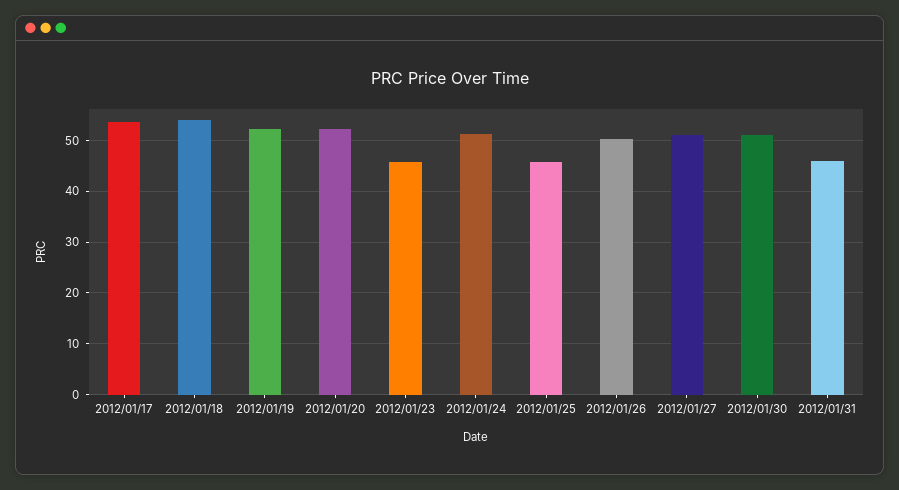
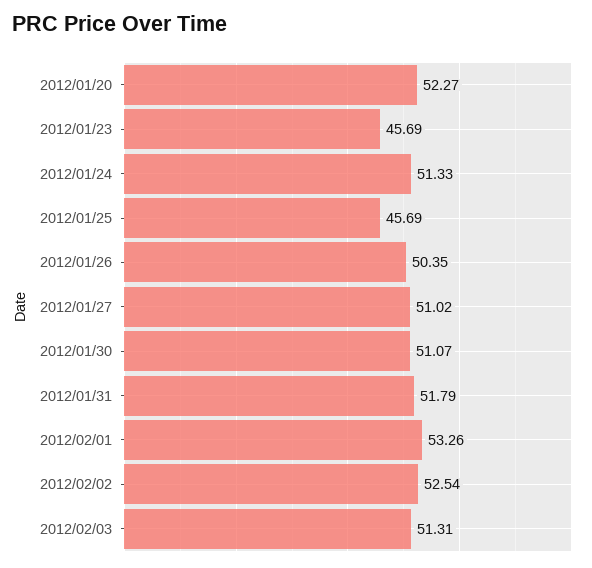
2012/01/17: 54 -> none
2012/01/18: 54 -> none
2012/01/19: 52 -> none
2012/01/31: 46 -> 51.79
2012/02/01: none -> 53.26
2012/02/02: none -> 52.54
2012/02/03: none -> 51.31

